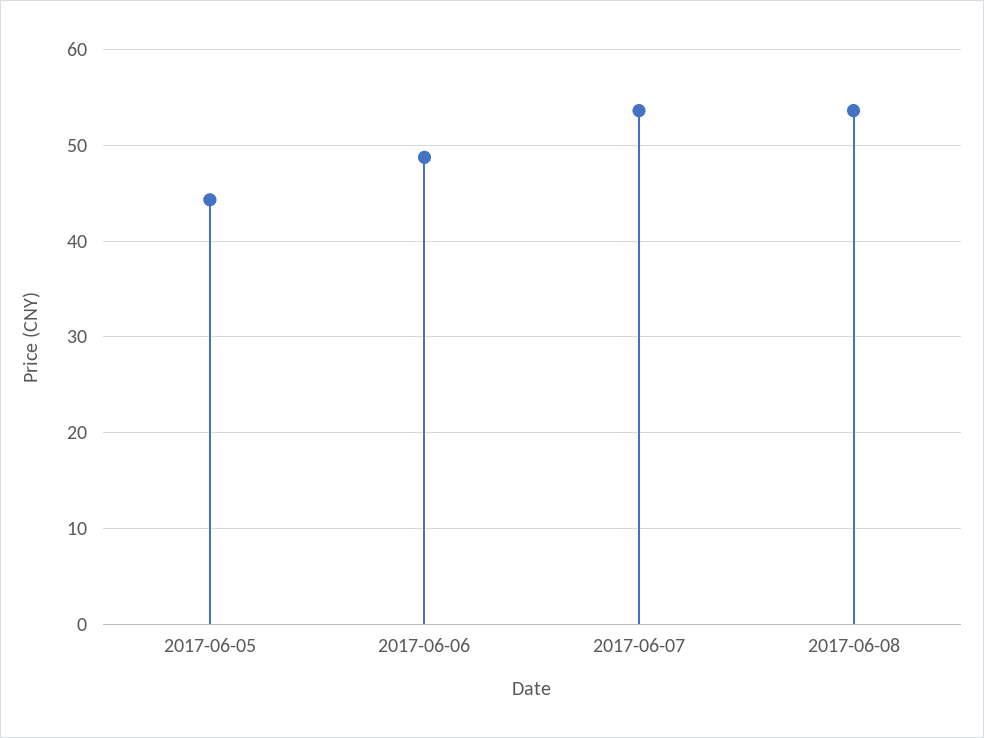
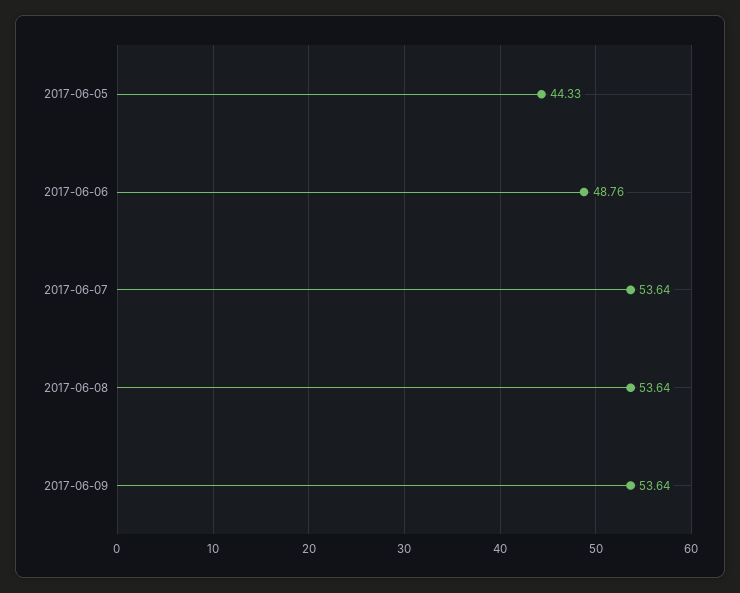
2017-06-09: none -> 53.64

